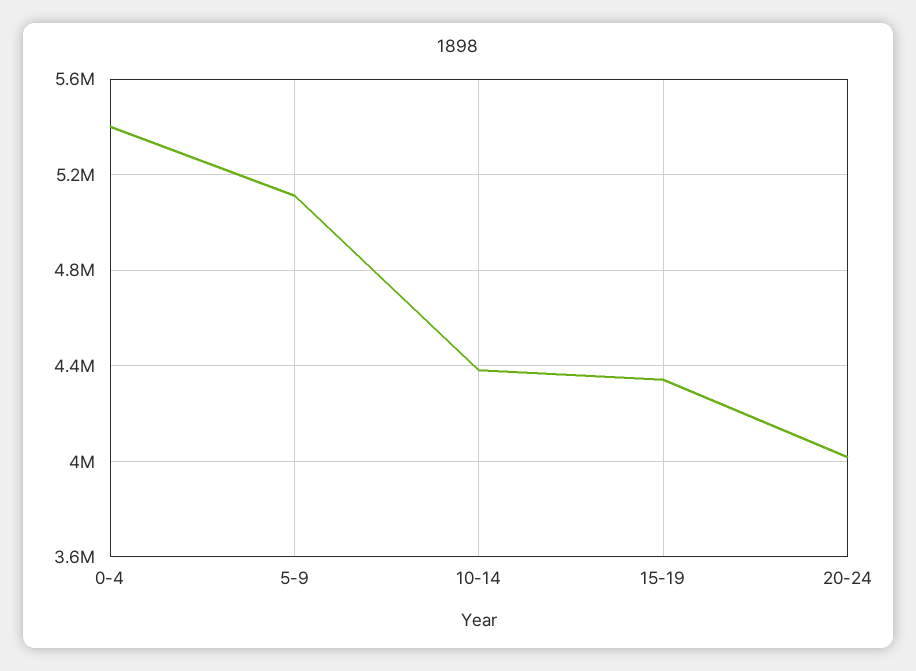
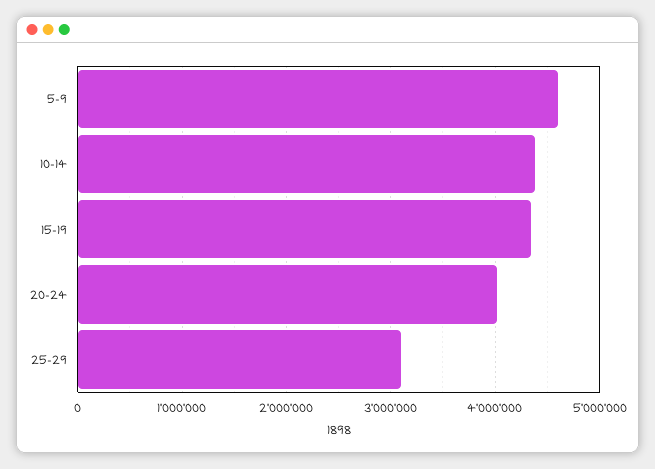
0-4: 5400000 -> none
5-9: 5100000 -> 4600000
25-29: none -> 3100000

